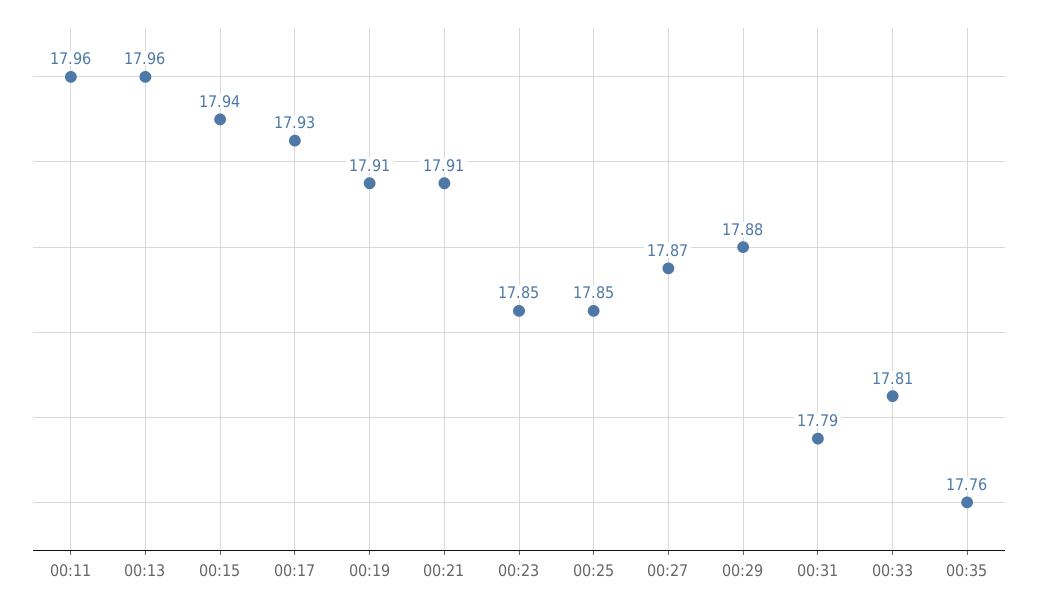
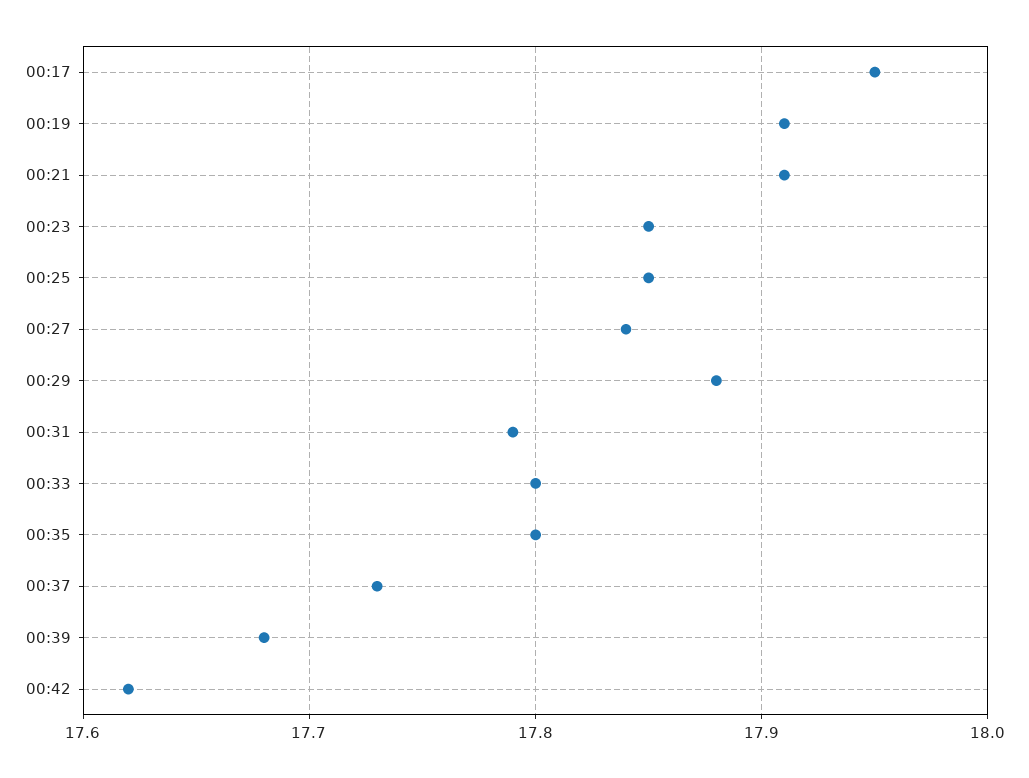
00:11: 17.96 -> none
00:13: 17.96 -> none
00:15: 17.94 -> none
00:17: 17.93 -> 17.95
00:27: 17.87 -> 17.84
00:33: 17.81 -> 17.8
00:35: 17.76 -> 17.8
00:37: none -> 17.73
00:39: none -> 17.68
00:42: none -> 17.62

